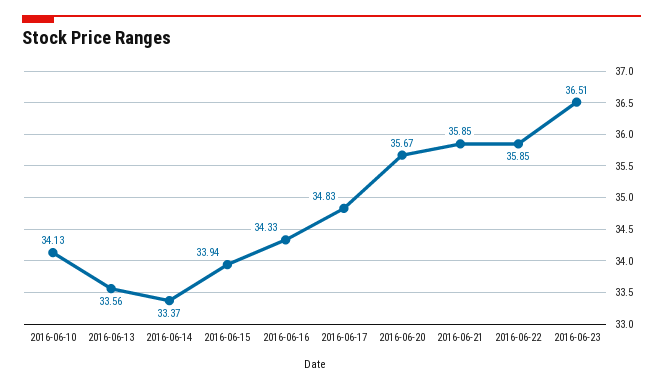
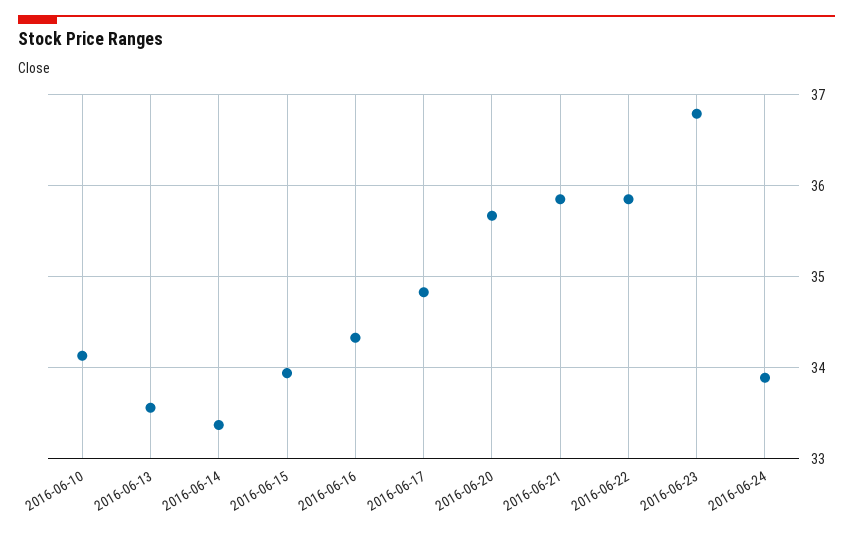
2016-06-23: 36.51 -> 36.8
2016-06-24: none -> 33.9

